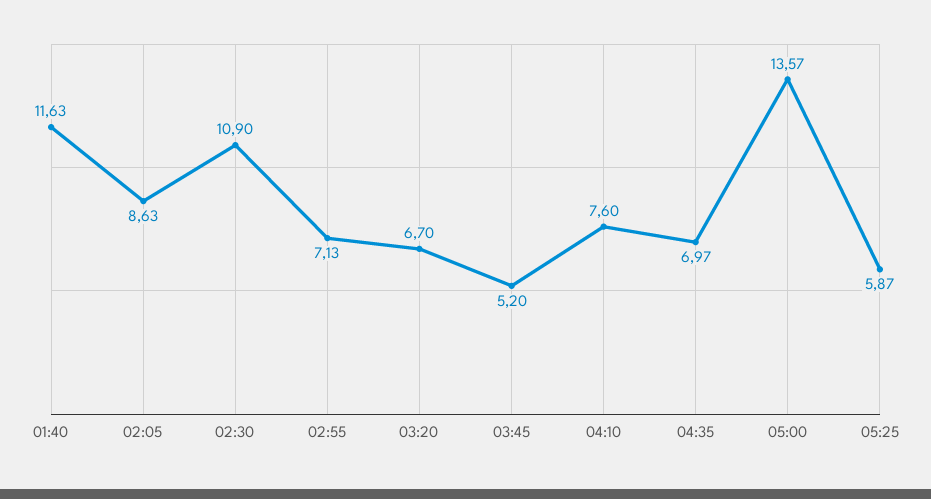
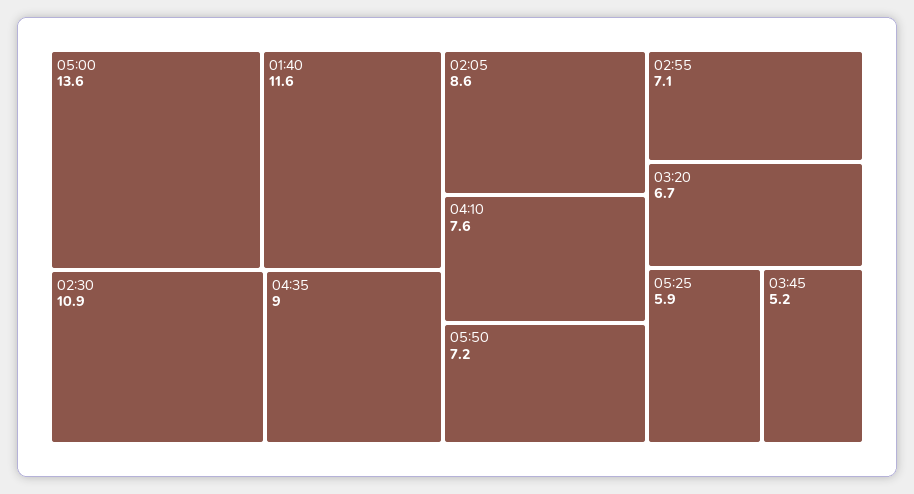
04:35: 6.97 -> 9
05:50: none -> 7.2

